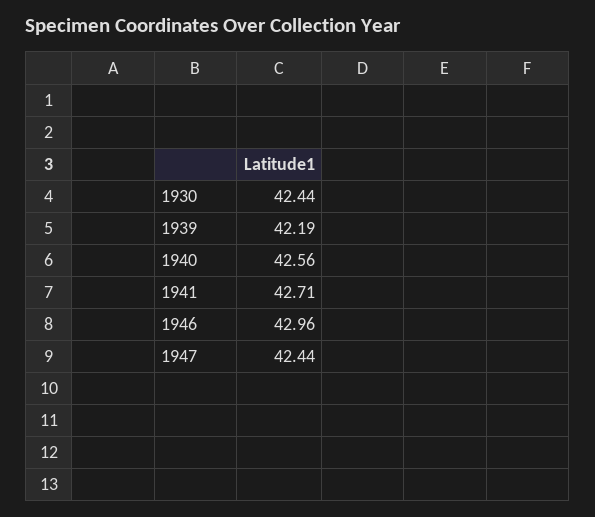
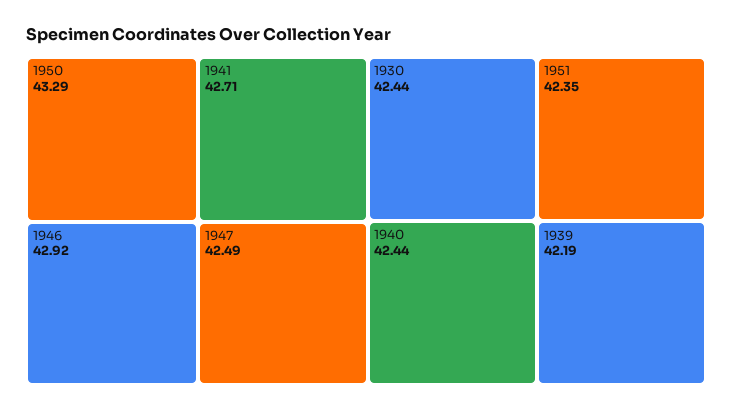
1940: 42.56 -> 42.44
1946: 42.96 -> 42.92
1947: 42.44 -> 42.49
1950: none -> 43.29
1951: none -> 42.35

